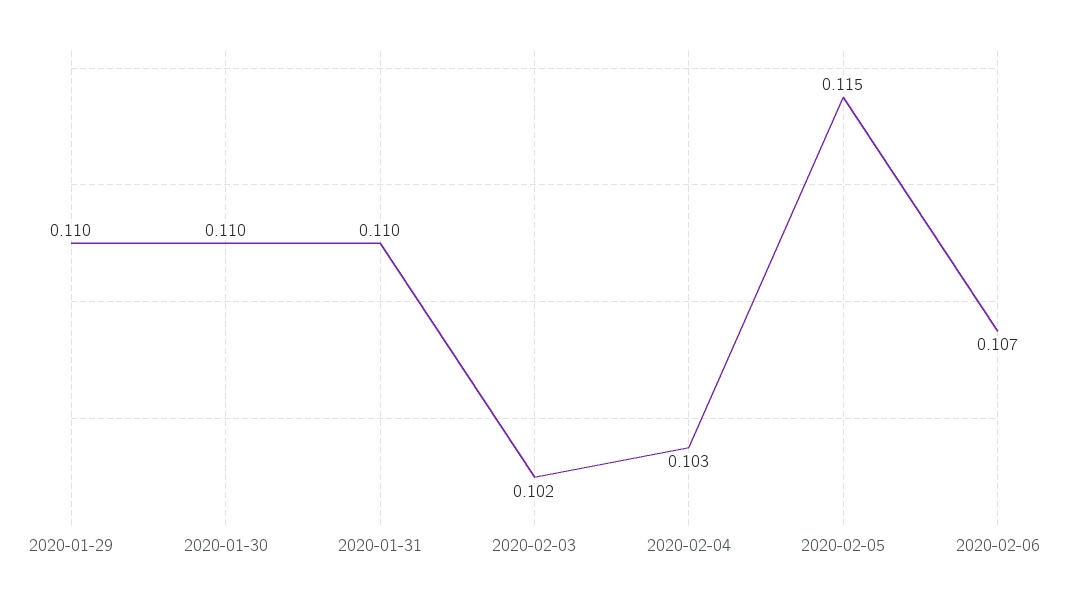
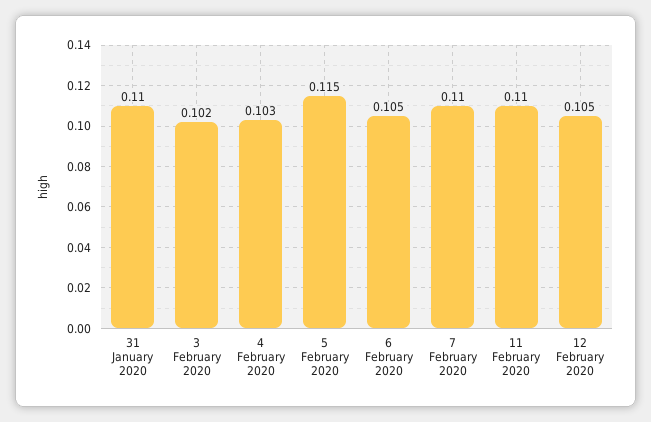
2020-01-29: 0.11 -> none
2020-01-30: 0.11 -> none
2020-02-06: 0.107 -> 0.105
7 February 2020: none -> 0.11
11 February 2020: none -> 0.11
12 February 2020: none -> 0.105

